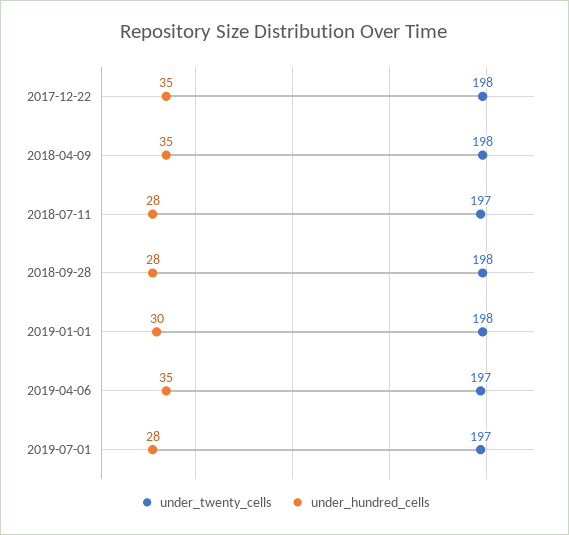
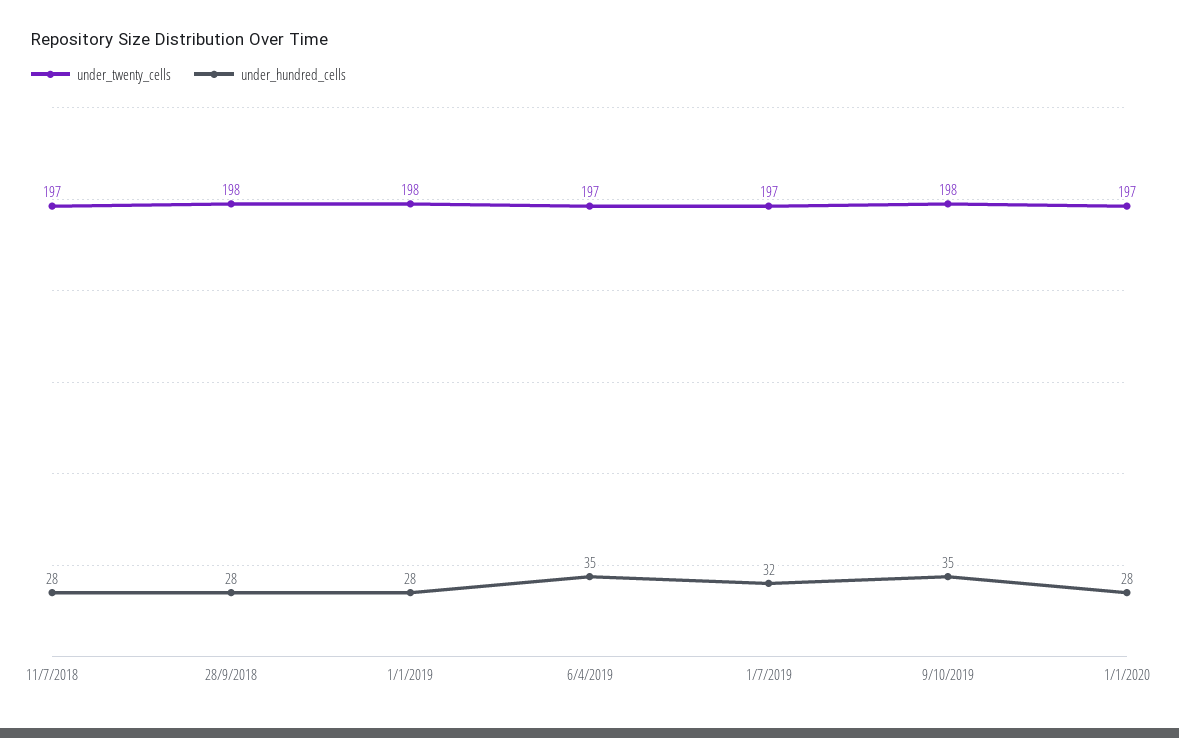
under_twenty_cells, 2017-12-22: 198 -> none
under_hundred_cells, 2017-12-22: 35 -> none
under_twenty_cells, 2018-04-09: 198 -> none
under_hundred_cells, 2018-04-09: 35 -> none
under_hundred_cells, 2019-01-01: 30 -> 28
under_hundred_cells, 2019-07-01: 28 -> 32
under_twenty_cells, 9/10/2019: none -> 198
under_hundred_cells, 9/10/2019: none -> 35
under_twenty_cells, 1/1/2020: none -> 197
under_hundred_cells, 1/1/2020: none -> 28

